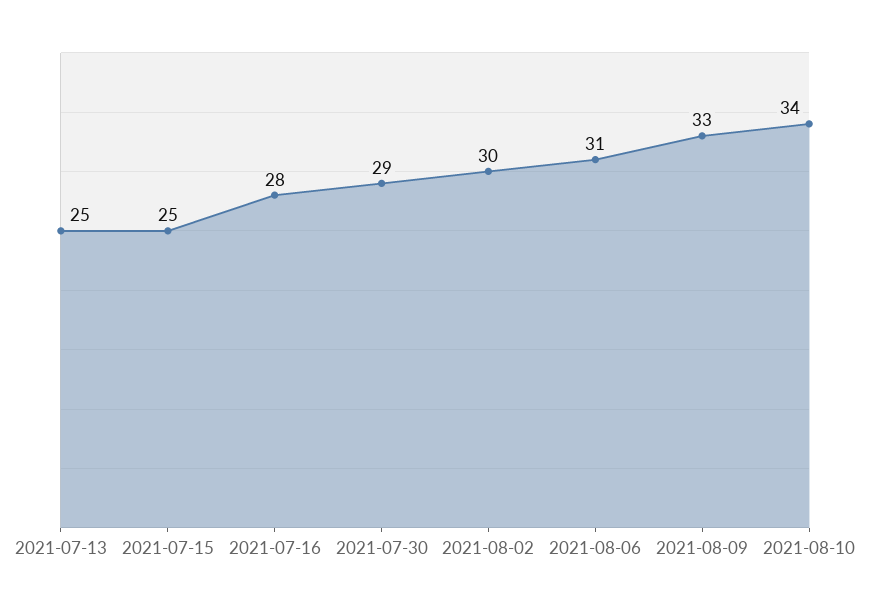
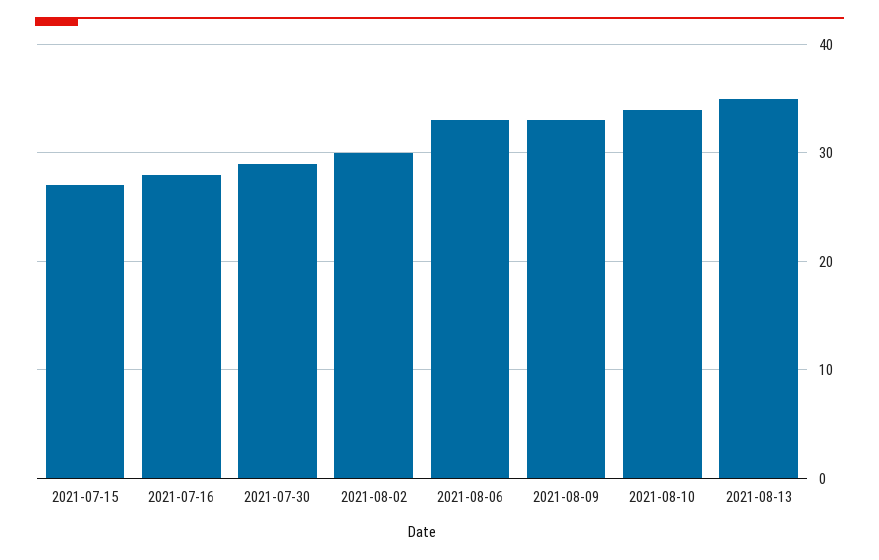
2021-07-13: 25 -> none
2021-07-15: 25 -> 27
2021-08-06: 31 -> 33
2021-08-13: none -> 35

